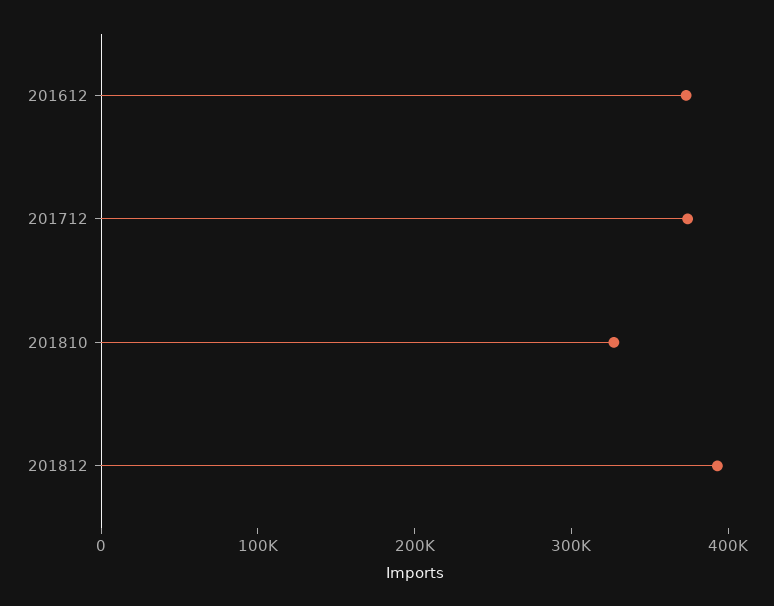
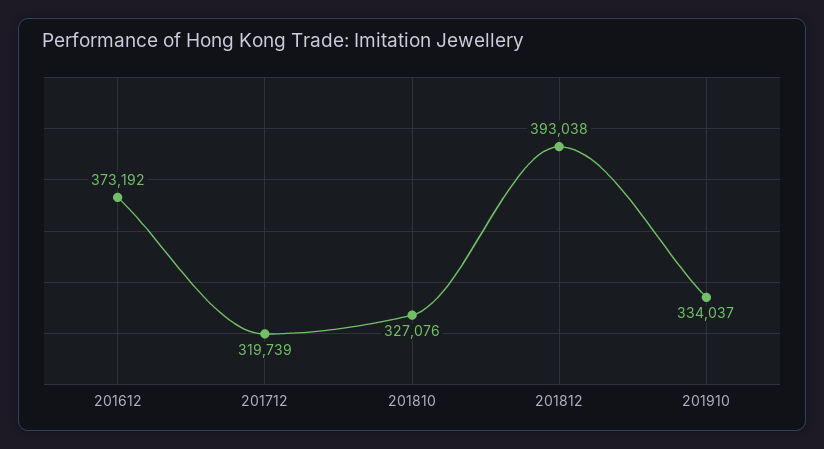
201712: 380000 -> 319739
201910: none -> 334037

